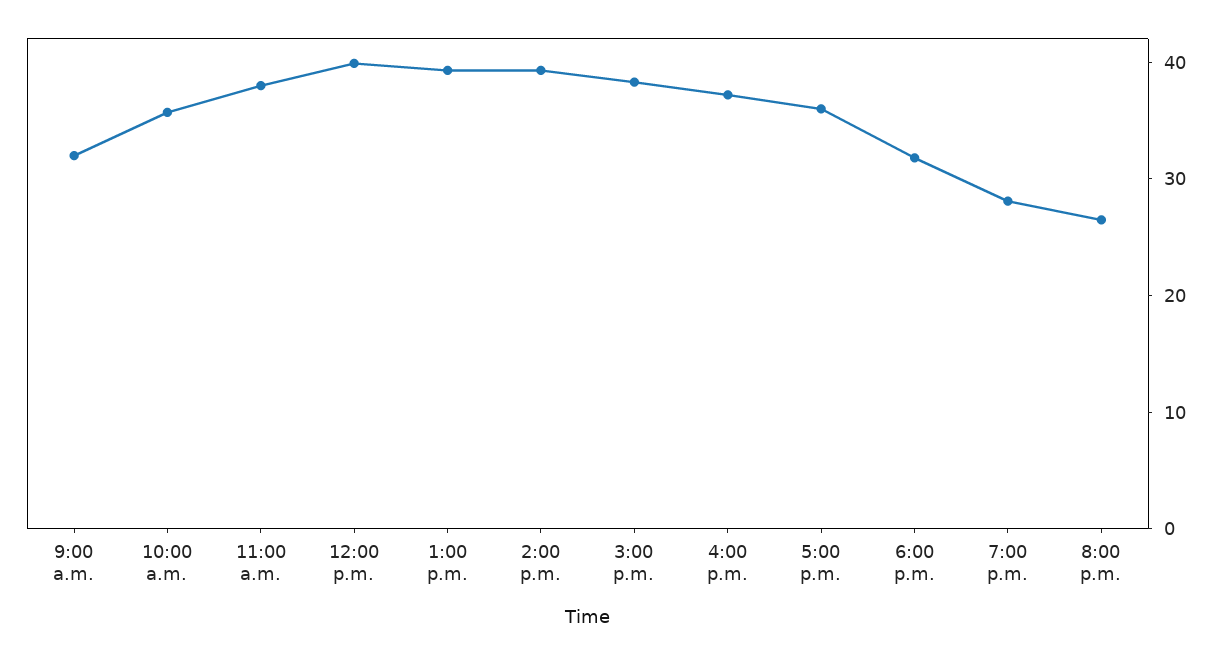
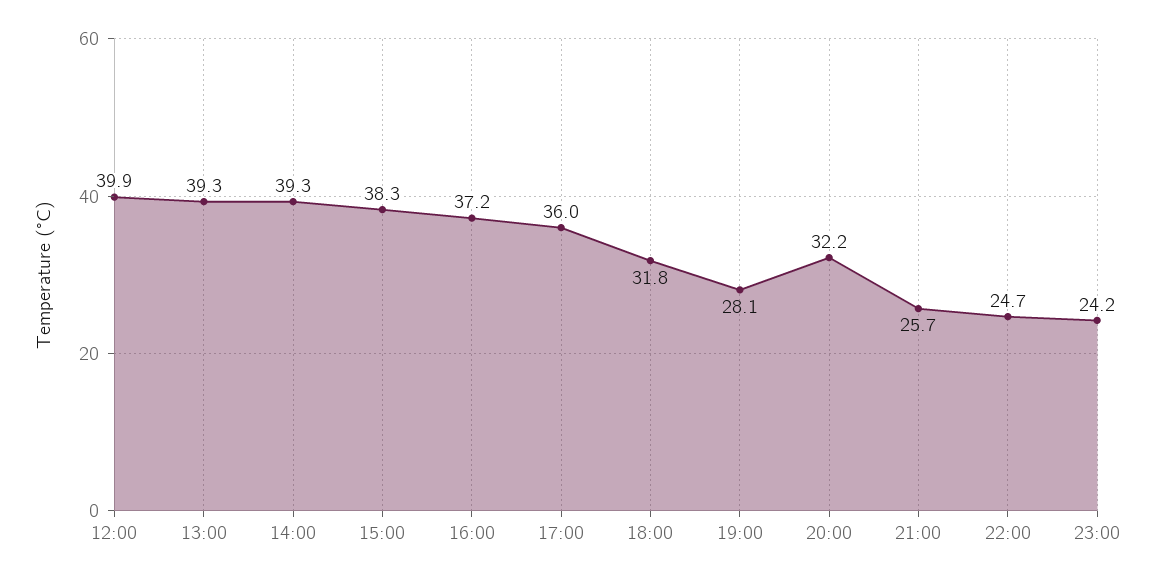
9:00 a.m.: 32 -> none
10:00 a.m.: 36 -> none
11:00 a.m.: 38 -> none
8:00 p.m.: 26 -> 32.2
21:00: none -> 25.7
22:00: none -> 24.7
23:00: none -> 24.2

